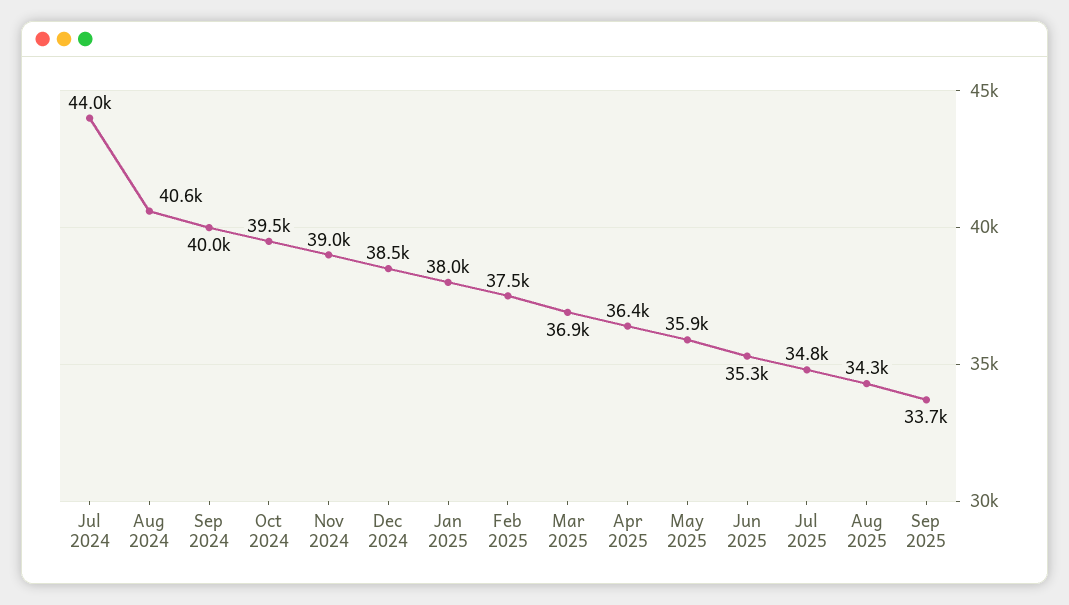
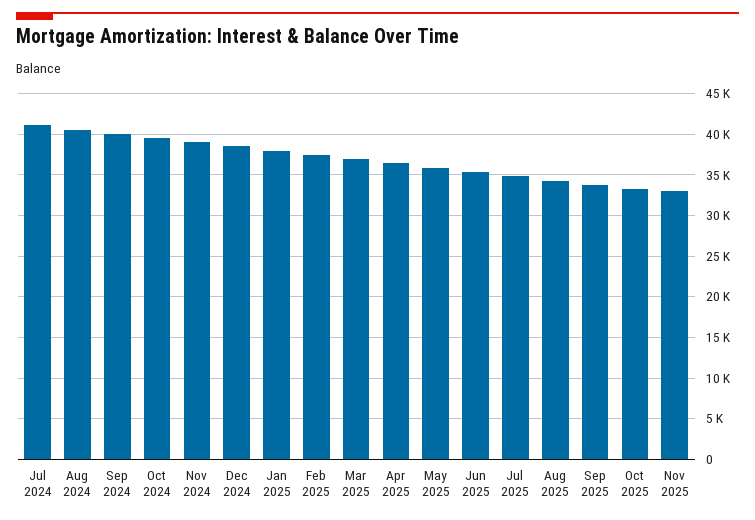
Jul 2024: 44000 -> 41000
Oct 2025: none -> 33000
Nov 2025: none -> 33000

